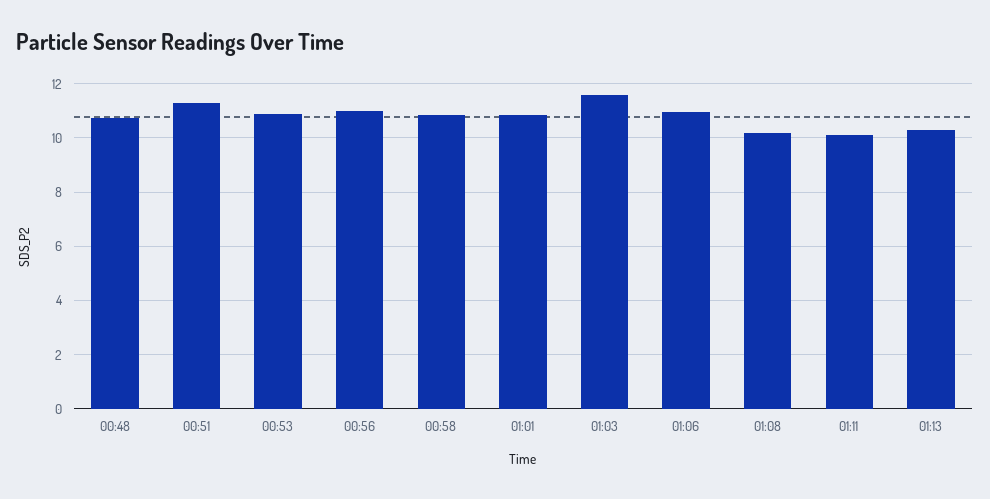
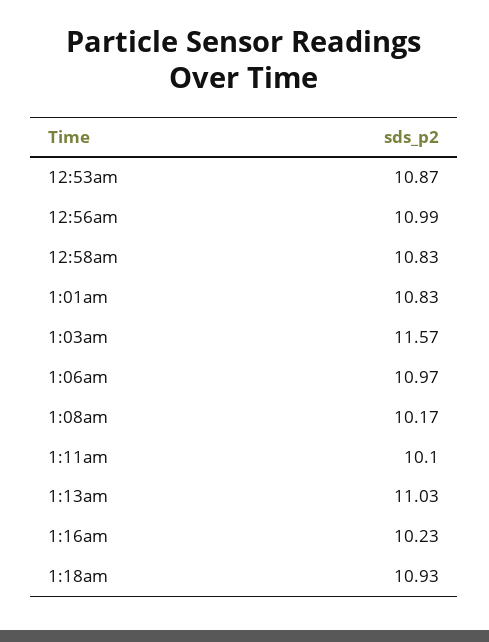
00:48: 10.75 -> none
00:51: 11.25 -> none
01:13: 10.25 -> 11.03
1:16am: none -> 10.23
1:18am: none -> 10.93

